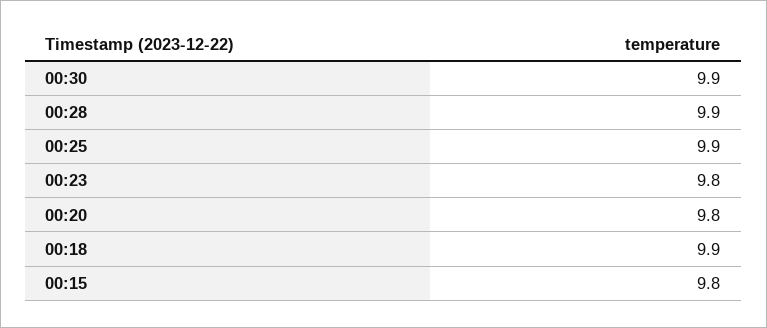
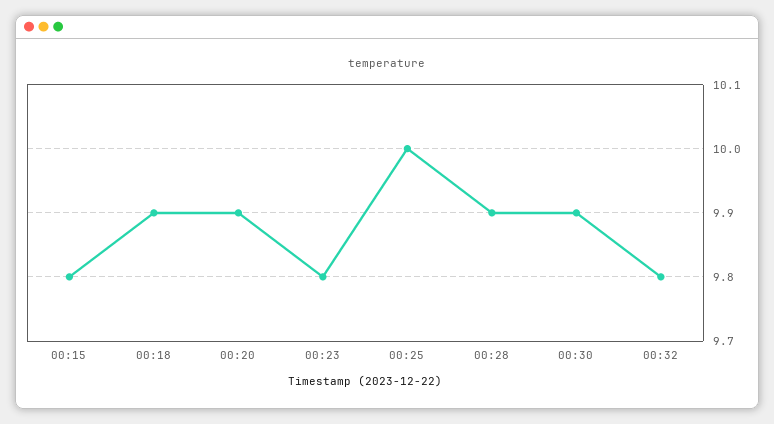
00:25: 9.9 -> 10
00:20: 9.8 -> 9.9
00:32: none -> 9.8

